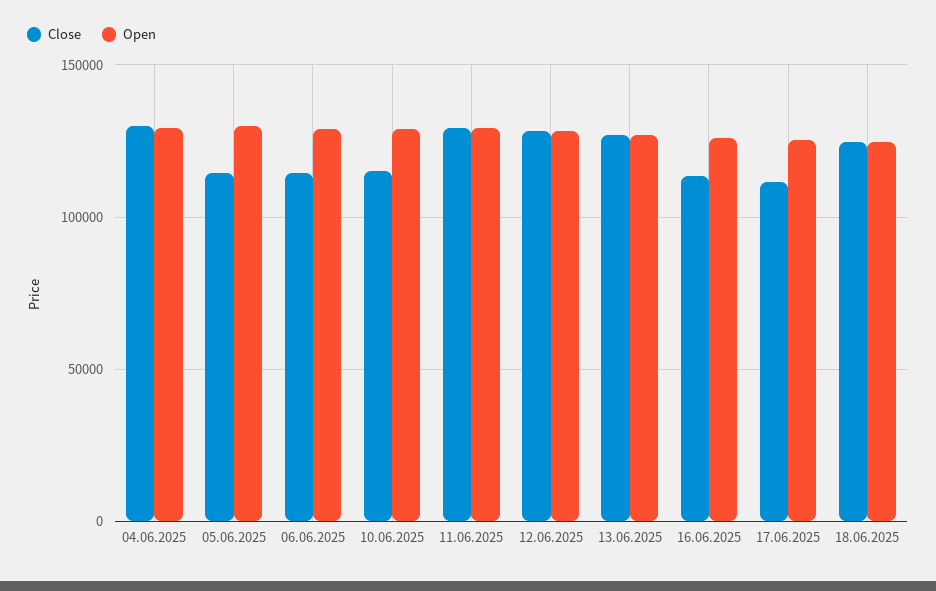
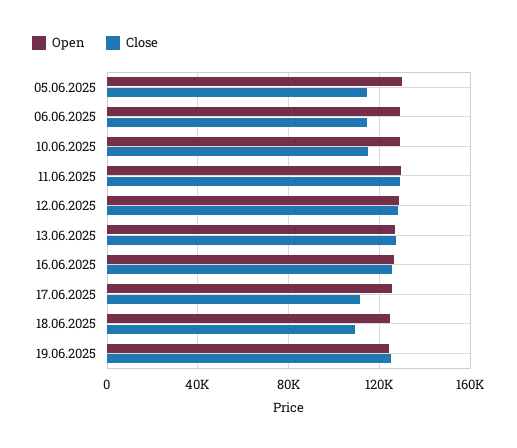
Close, 04.06.2025: 130000 -> none
Open, 04.06.2025: 130000 -> none
Close, 16.06.2025: 115000 -> 125000
Close, 18.06.2025: 125000 -> 110000
Open, 19.06.2025: none -> 125000
Close, 19.06.2025: none -> 125000

